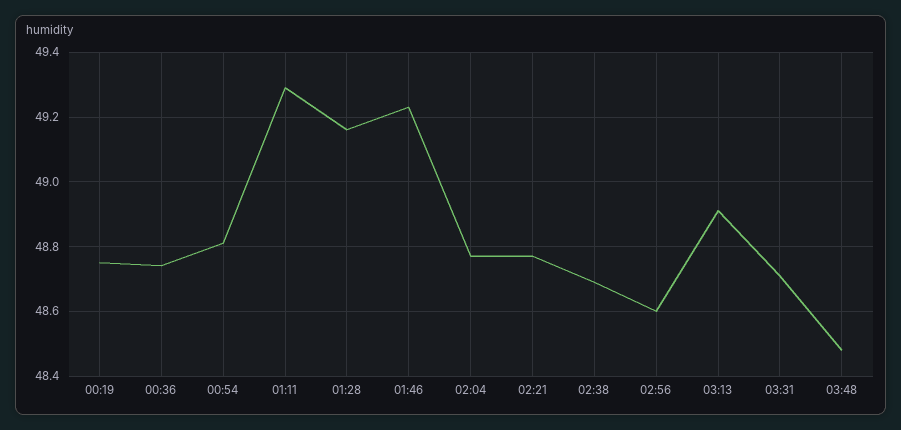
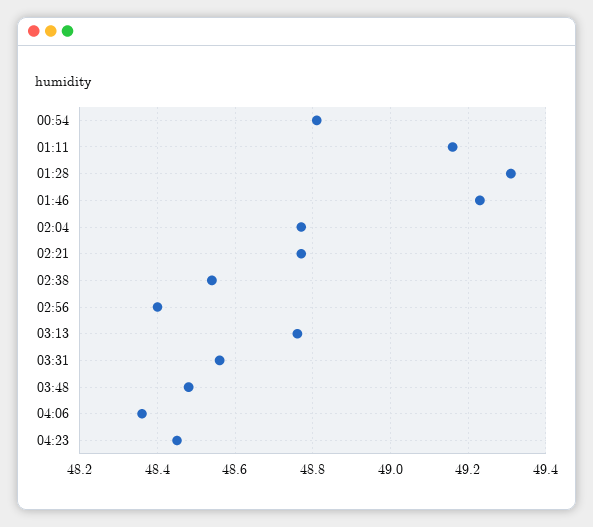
00:19: 48.75 -> none
00:36: 48.75 -> none
01:11: 49.3 -> 49.15
01:28: 49.15 -> 49.3
02:38: 48.7 -> 48.55
02:56: 48.6 -> 48.4
03:13: 48.9 -> 48.75
03:31: 48.7 -> 48.55
04:06: none -> 48.35
04:23: none -> 48.45

